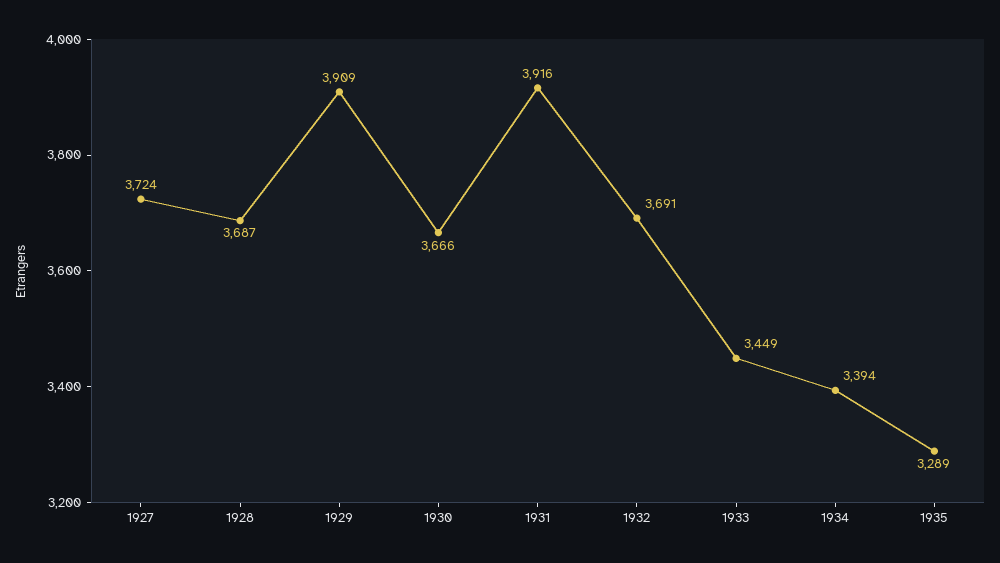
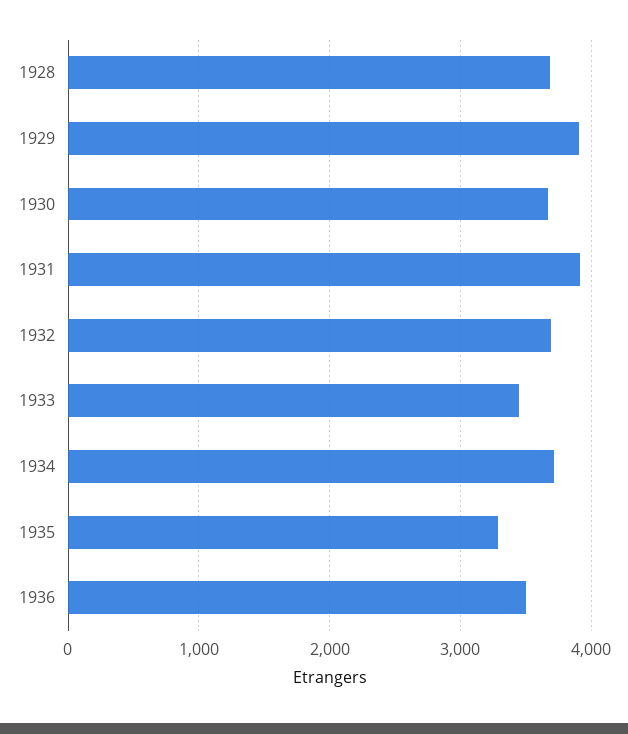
1927: 3724 -> none
1934: 3394 -> 3700
1936: none -> 3500

